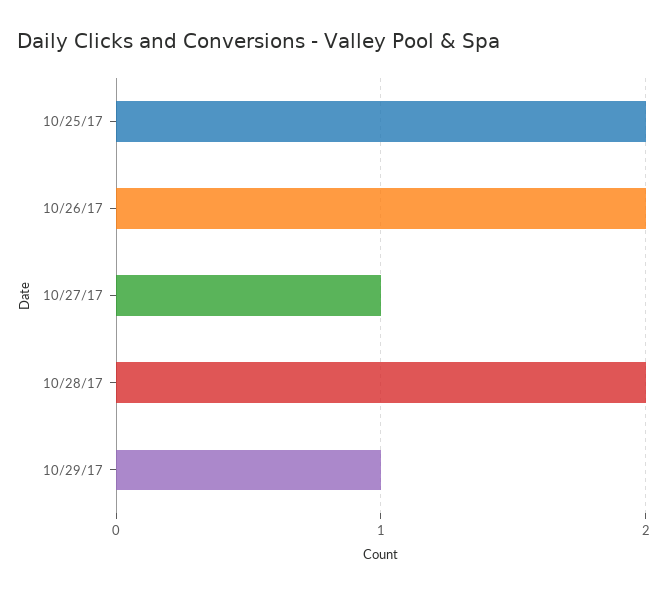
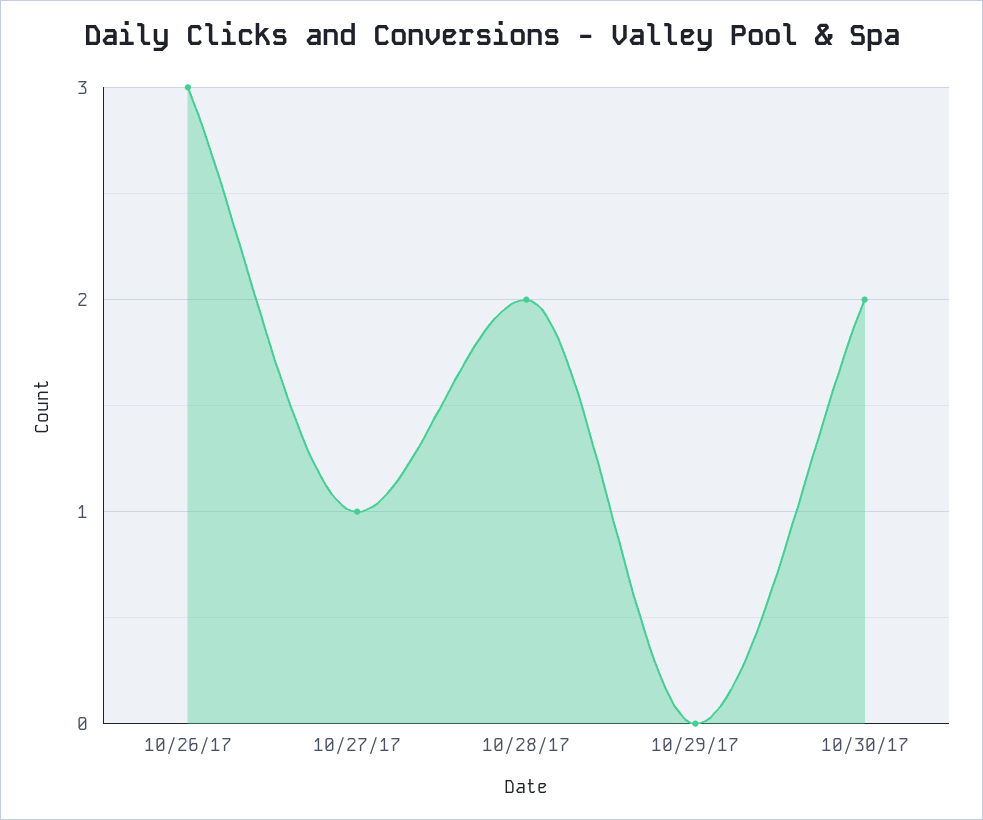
10/25/17: 2 -> none
10/26/17: 2 -> 3
10/29/17: 1 -> 0
10/30/17: none -> 2

